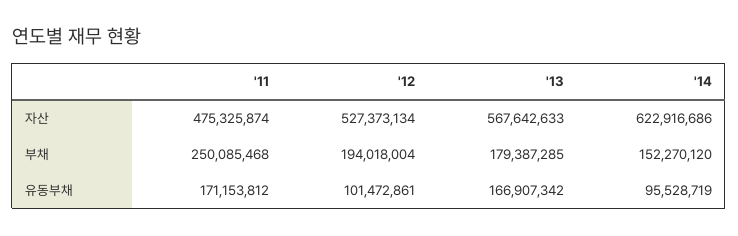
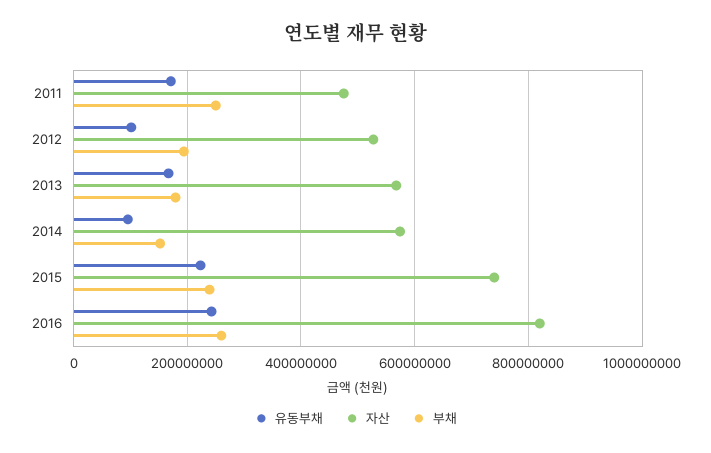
자산, '14: 622916686 -> 580000000
유동부채, 2015: none -> 220000000
자산, 2015: none -> 740000000
부채, 2015: none -> 240000000
유동부채, 2016: none -> 240000000
자산, 2016: none -> 820000000
부채, 2016: none -> 260000000

